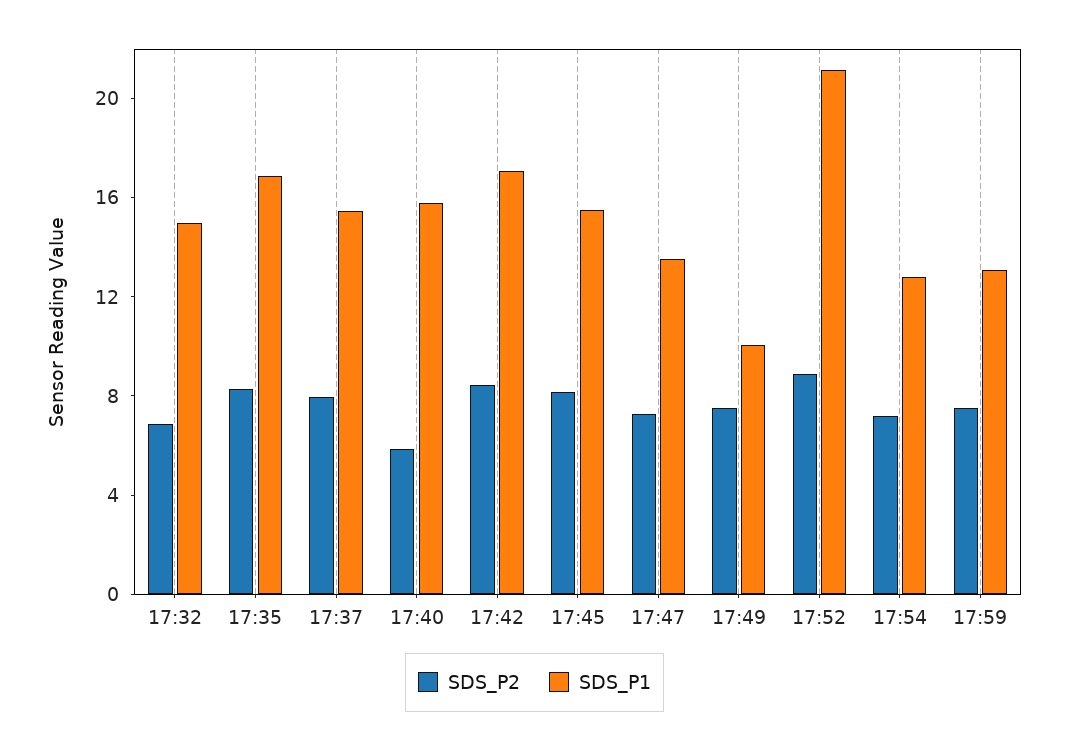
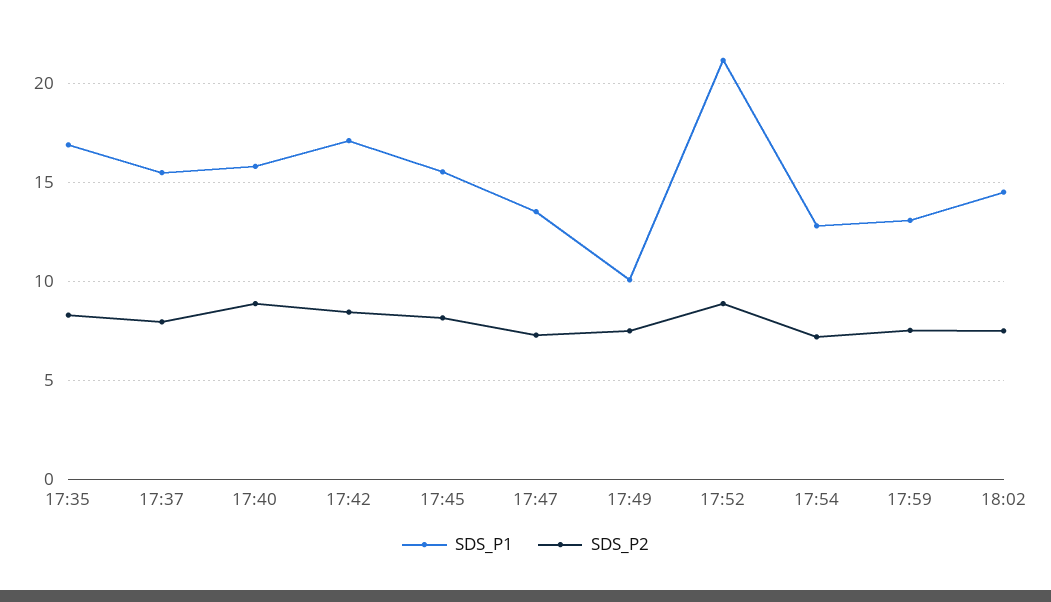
SDS_P2, 17:32: 7 -> none
SDS_P1, 17:32: 15 -> none
SDS_P2, 17:40: 6 -> 9
SDS_P1, 18:02: none -> 14.5
SDS_P2, 18:02: none -> 7.5

